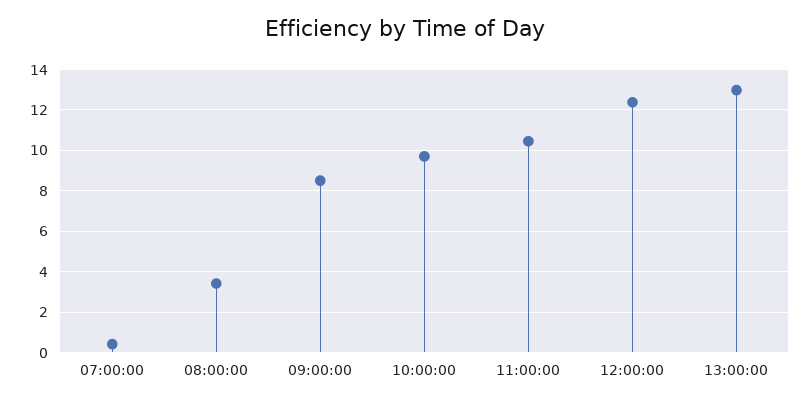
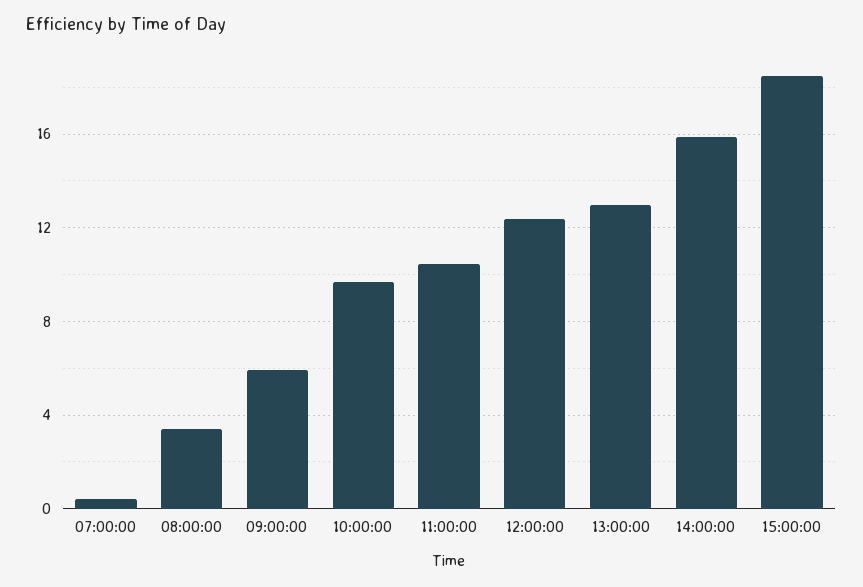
09:00:00: 8.5 -> 6
14:00:00: none -> 16
15:00:00: none -> 18.5

